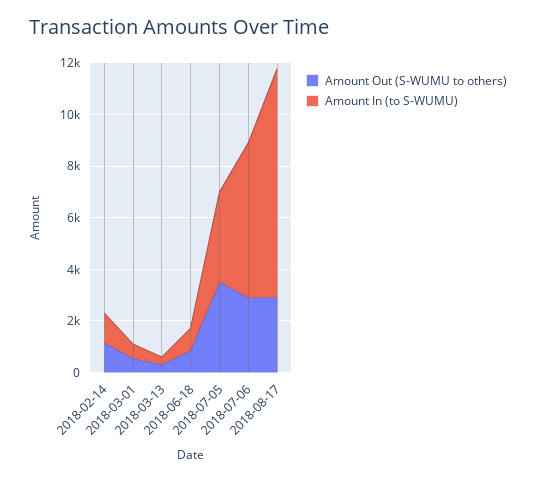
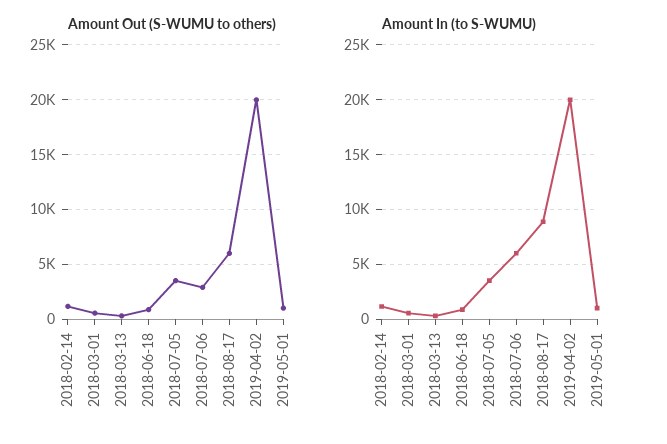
Amount Out (S-WUMU to others), 2018-08-17: 3000 -> 6000
Amount Out (S-WUMU to others), 2019-04-02: none -> 20000
Amount Out (S-WUMU to others), 2019-05-01: none -> 1000
Amount In (to S-WUMU), 2019-04-02: none -> 20000
Amount In (to S-WUMU), 2019-05-01: none -> 1000

